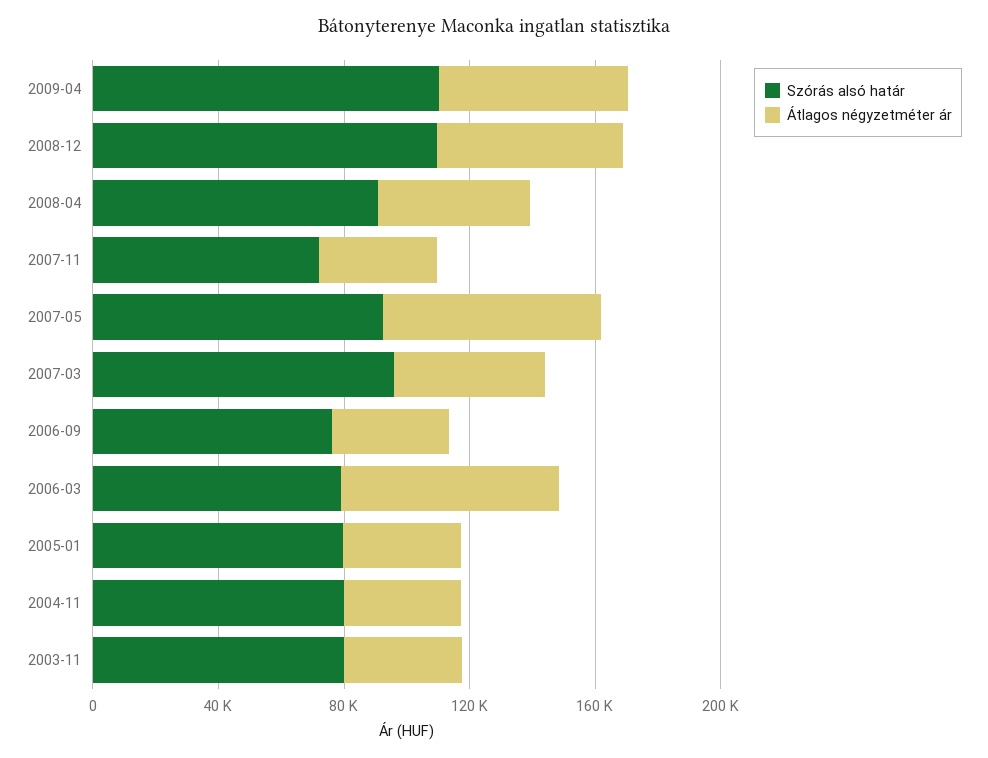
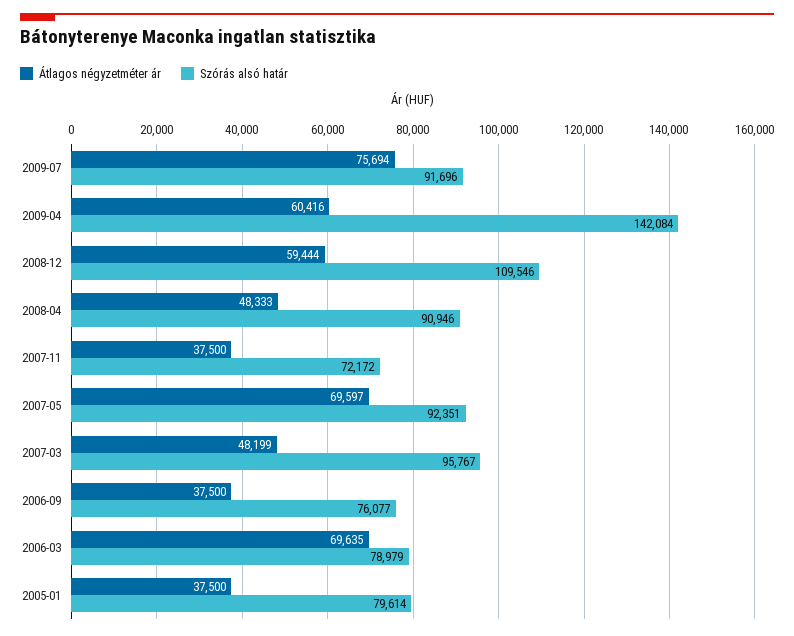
Szórás alsó határ, 2009-04: 110000 -> 142084
Szórás alsó határ, 2004-11: 80000 -> none
Átlagos négyzetméter ár, 2004-11: 40000 -> none
Szórás alsó határ, 2003-11: 80000 -> none
Átlagos négyzetméter ár, 2003-11: 40000 -> none
Átlagos négyzetméter ár, 2009-07: none -> 75694
Szórás alsó határ, 2009-07: none -> 91696

